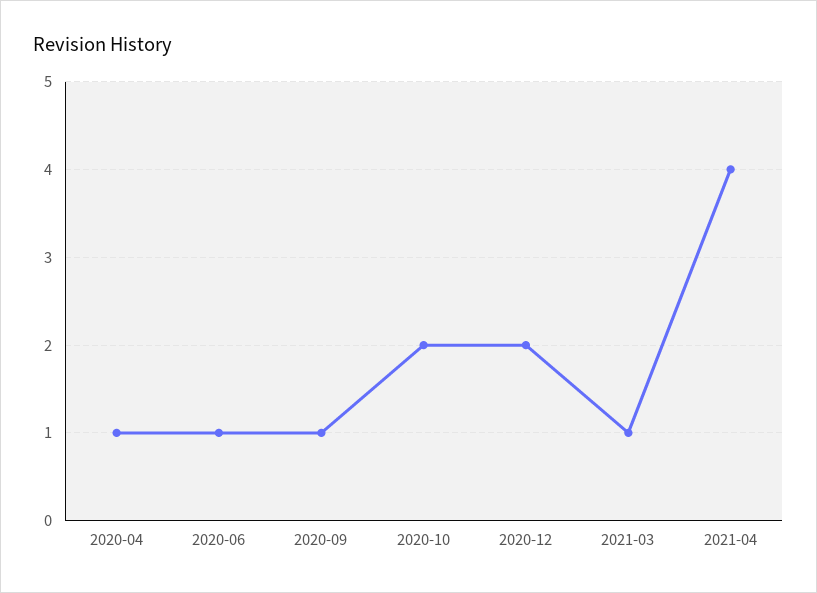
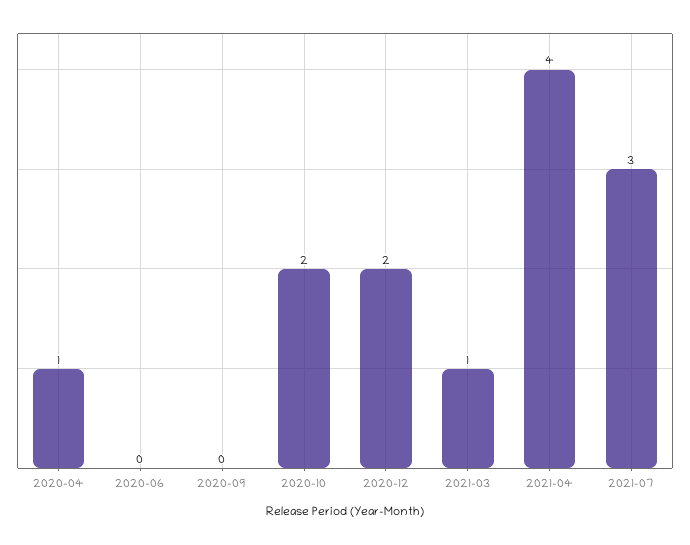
2020-06: 1 -> 0
2020-09: 1 -> 0
2021-07: none -> 3

